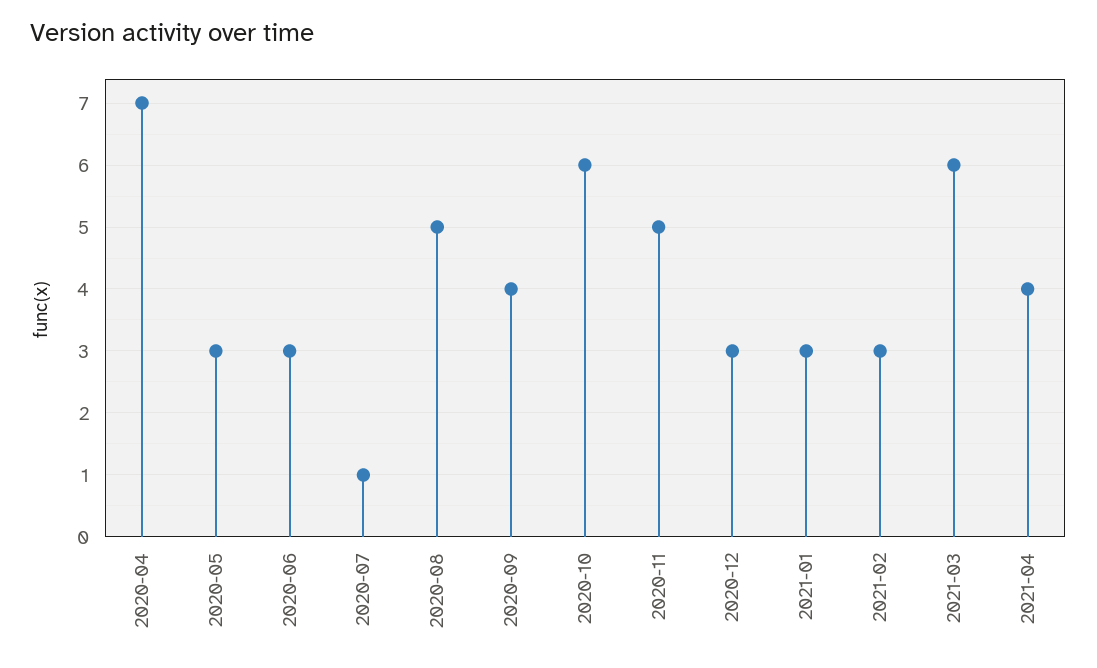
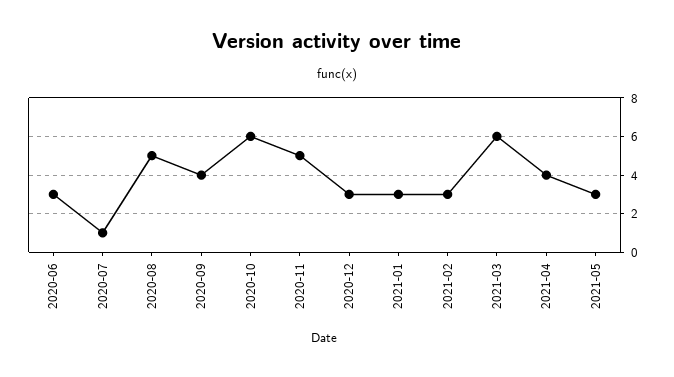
2020-04: 7 -> none
2020-05: 3 -> none
2021-05: none -> 3

